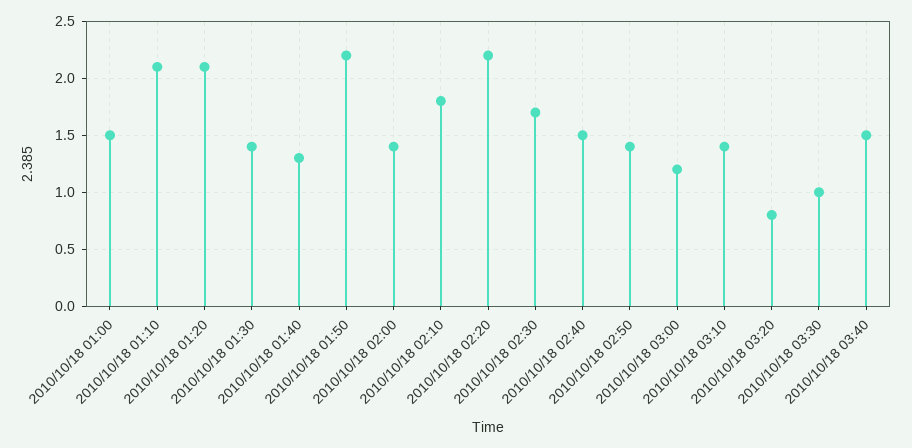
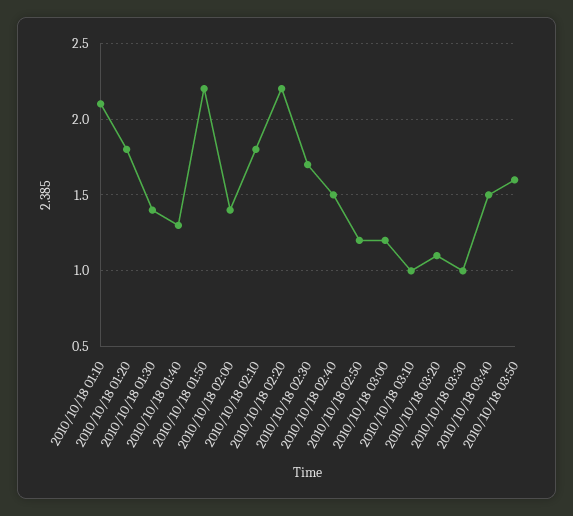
2010/10/18 01:00: 1.5 -> none
2010/10/18 01:20: 2.1 -> 1.8
2010/10/18 02:50: 1.4 -> 1.2
2010/10/18 03:10: 1.4 -> 1
2010/10/18 03:20: 0.8 -> 1.1
2010/10/18 03:50: none -> 1.6

